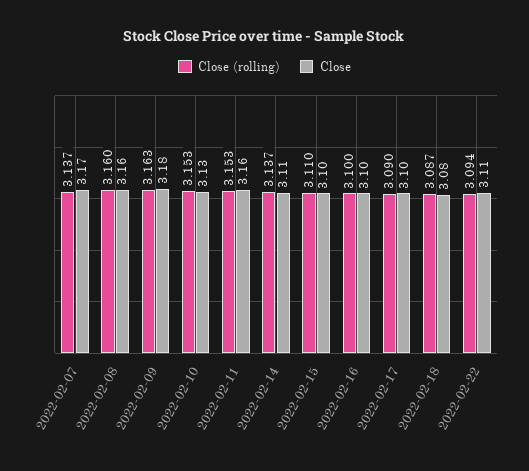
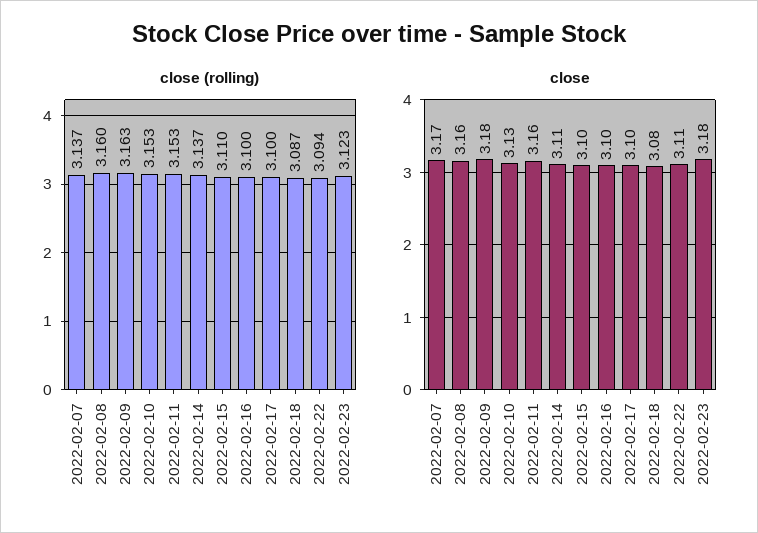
Close (rolling), 2022-02-17: 3.09 -> 3.1
Close (rolling), 2022-02-23: none -> 3.123
Close, 2022-02-23: none -> 3.18

